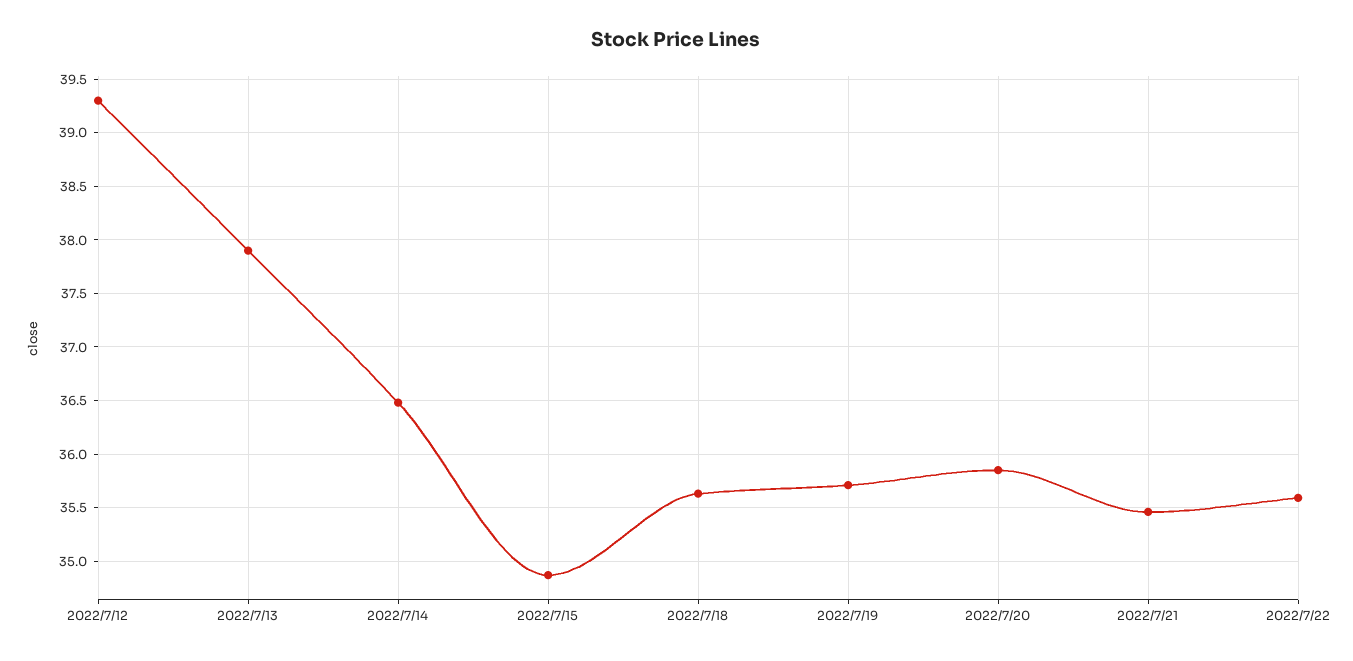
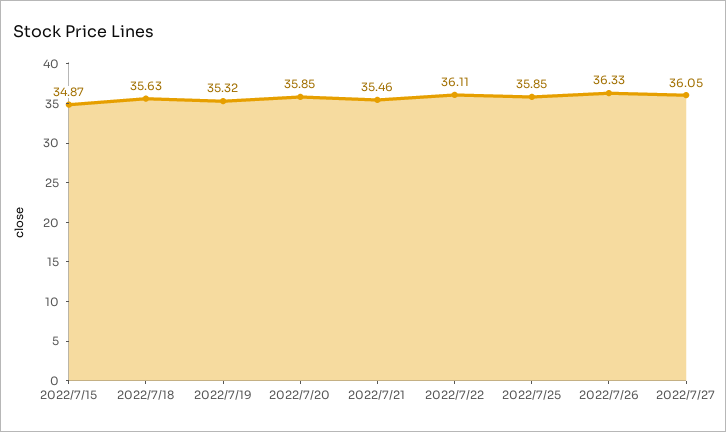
2022/7/12: 39.3 -> none
2022/7/13: 37.9 -> none
2022/7/14: 36.5 -> none
2022/7/19: 35.7 -> 35.32
2022/7/22: 35.6 -> 36.11
2022/7/25: none -> 35.85
2022/7/26: none -> 36.33
2022/7/27: none -> 36.05

